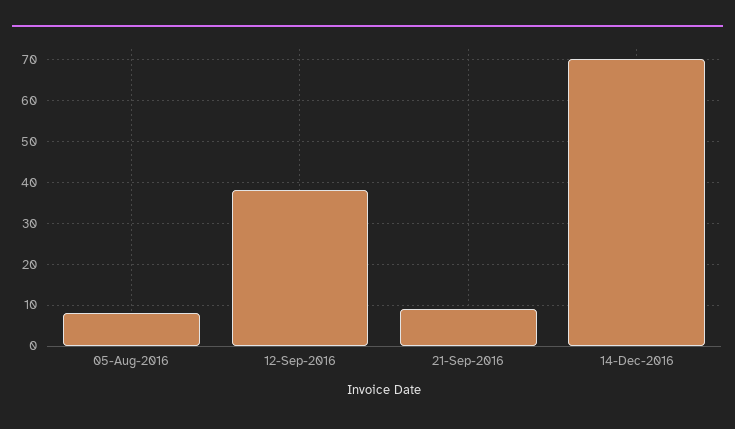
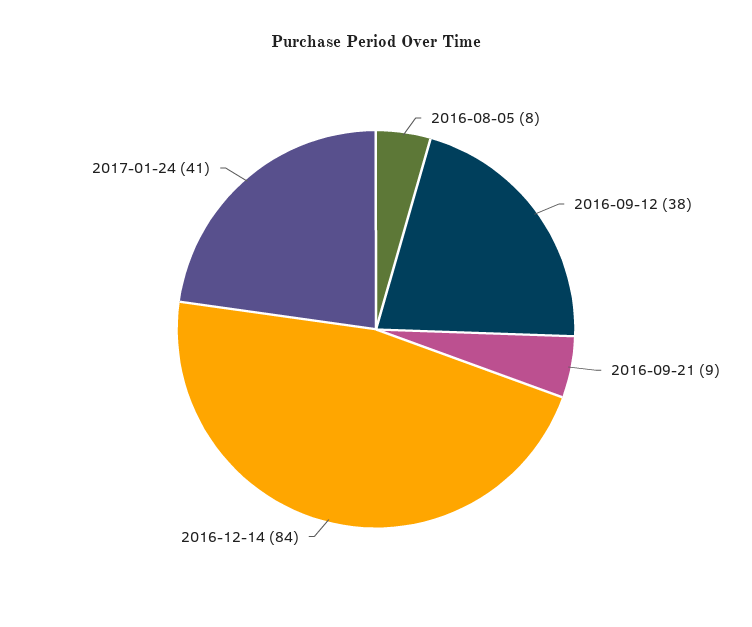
14-Dec-2016: 70 -> 84
2017-01-24: none -> 41

